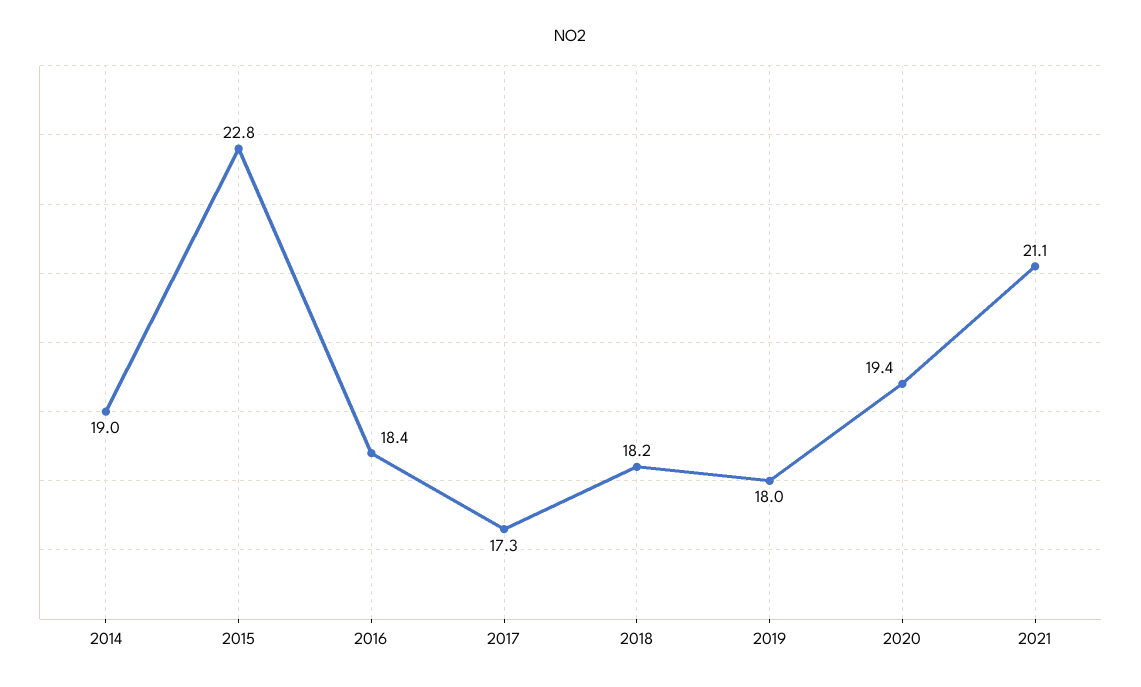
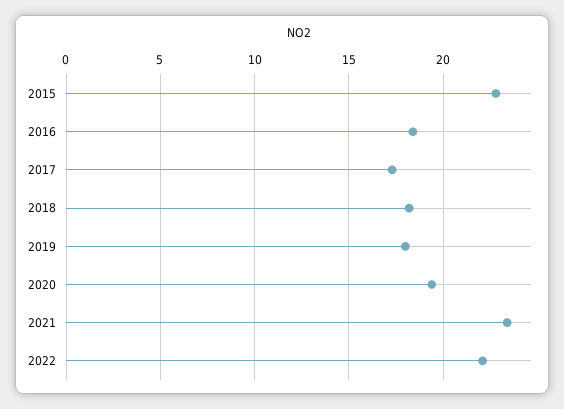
2014: 19 -> none
2021: 21.1 -> 23.5
2022: none -> 22

